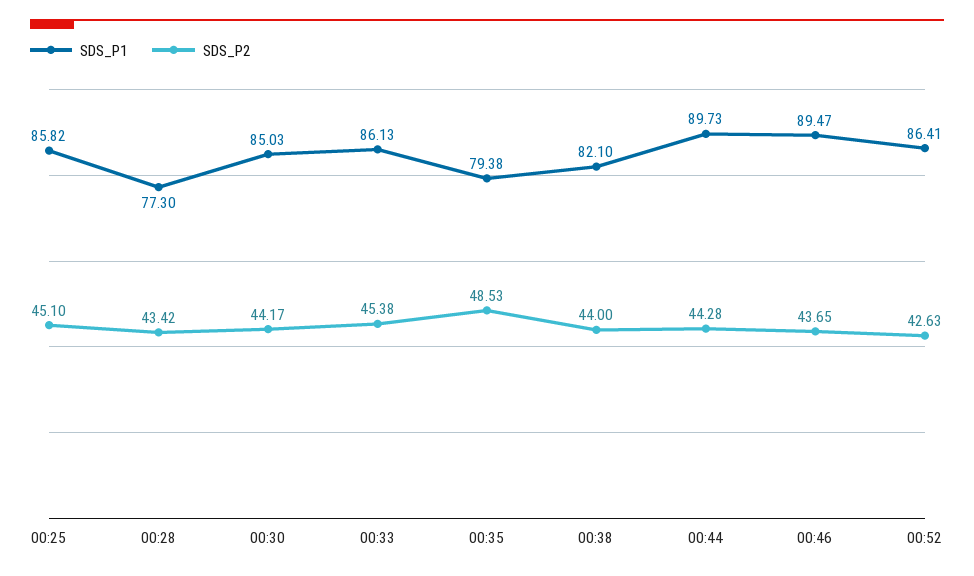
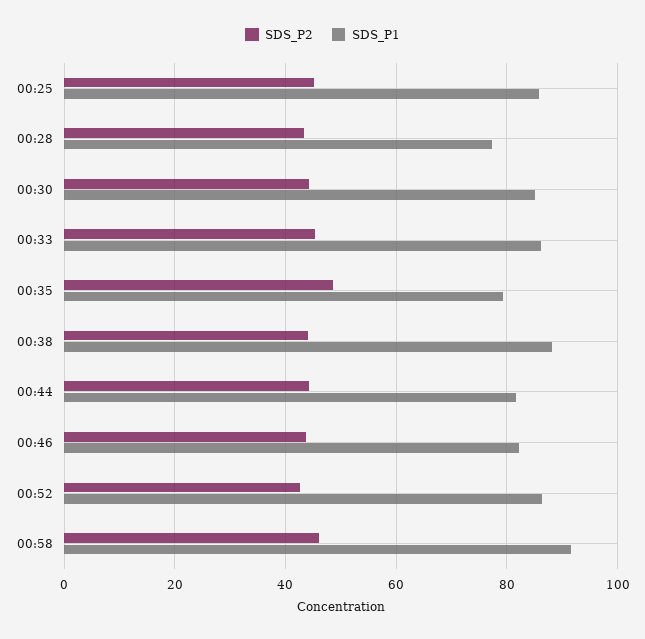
SDS_P1, 00:38: 82.1 -> 88
SDS_P1, 00:44: 89.73 -> 82
SDS_P1, 00:46: 89.47 -> 82
SDS_P2, 00:58: none -> 46
SDS_P1, 00:58: none -> 92

